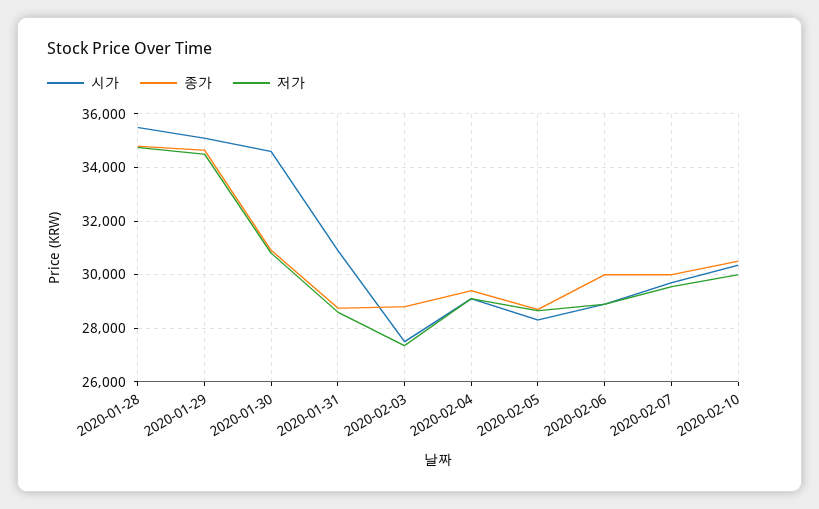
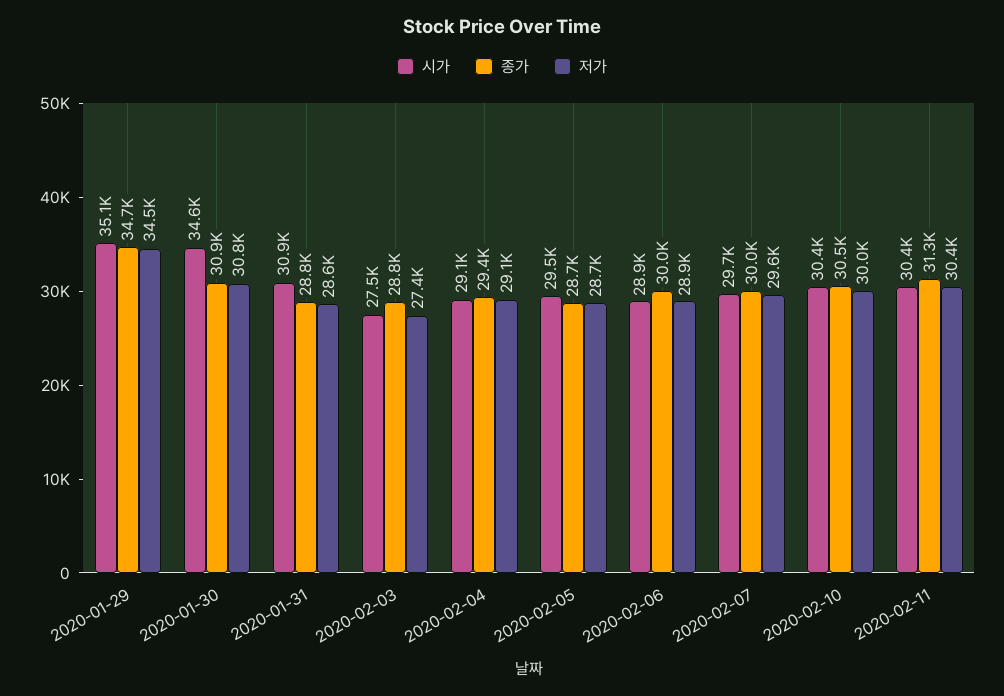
시가, 2020-01-28: 35500 -> none
종가, 2020-01-28: 34750 -> none
저가, 2020-01-28: 34750 -> none
시가, 2020-02-05: 28250 -> 29500
시가, 2020-02-11: none -> 30400
종가, 2020-02-11: none -> 31300
저가, 2020-02-11: none -> 30400

